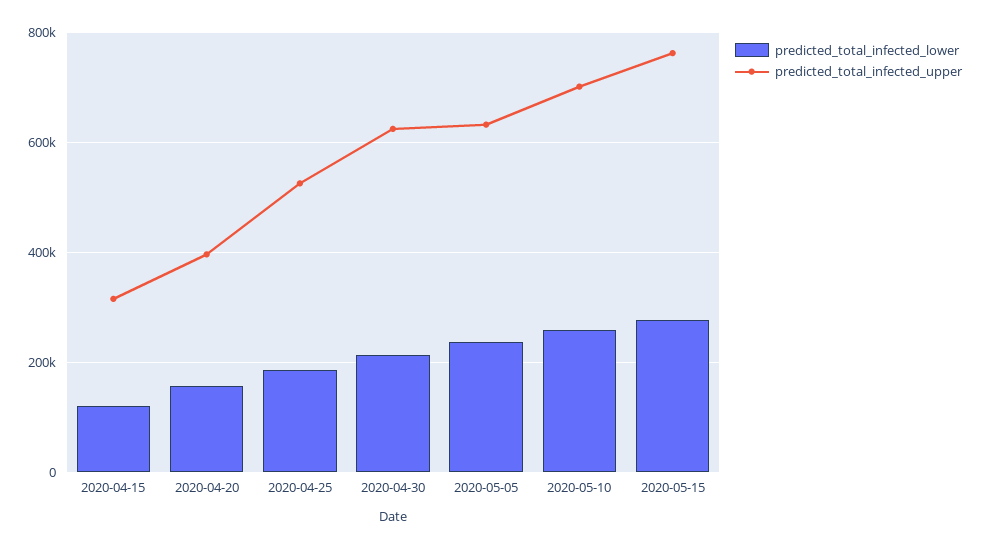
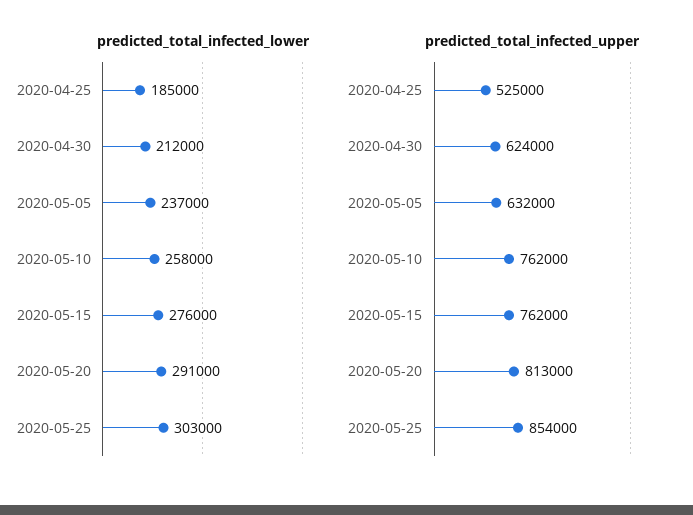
predicted_total_infected_lower, 2020-04-15: 120000 -> none
predicted_total_infected_upper, 2020-04-15: 320000 -> none
predicted_total_infected_lower, 2020-04-20: 160000 -> none
predicted_total_infected_upper, 2020-04-20: 400000 -> none
predicted_total_infected_upper, 2020-05-10: 700000 -> 762000
predicted_total_infected_lower, 2020-05-20: none -> 291000
predicted_total_infected_lower, 2020-05-25: none -> 303000
predicted_total_infected_upper, 2020-05-20: none -> 813000
predicted_total_infected_upper, 2020-05-25: none -> 854000

